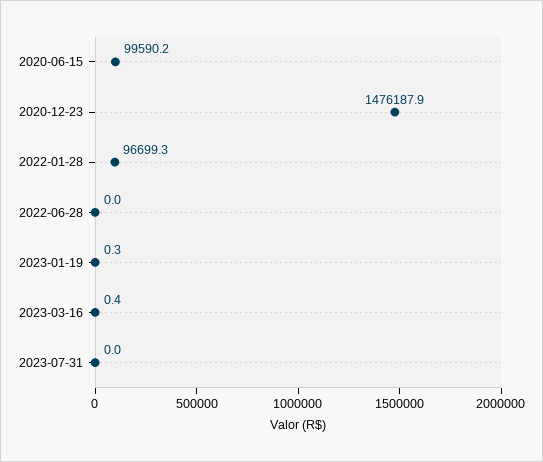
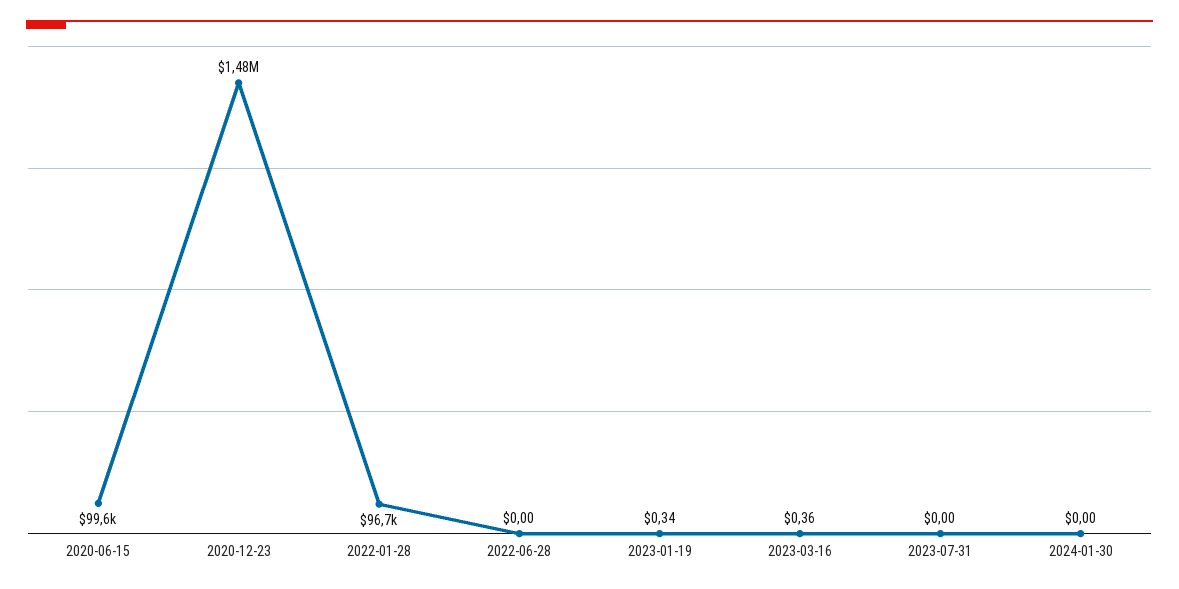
2024-01-30: none -> 0

